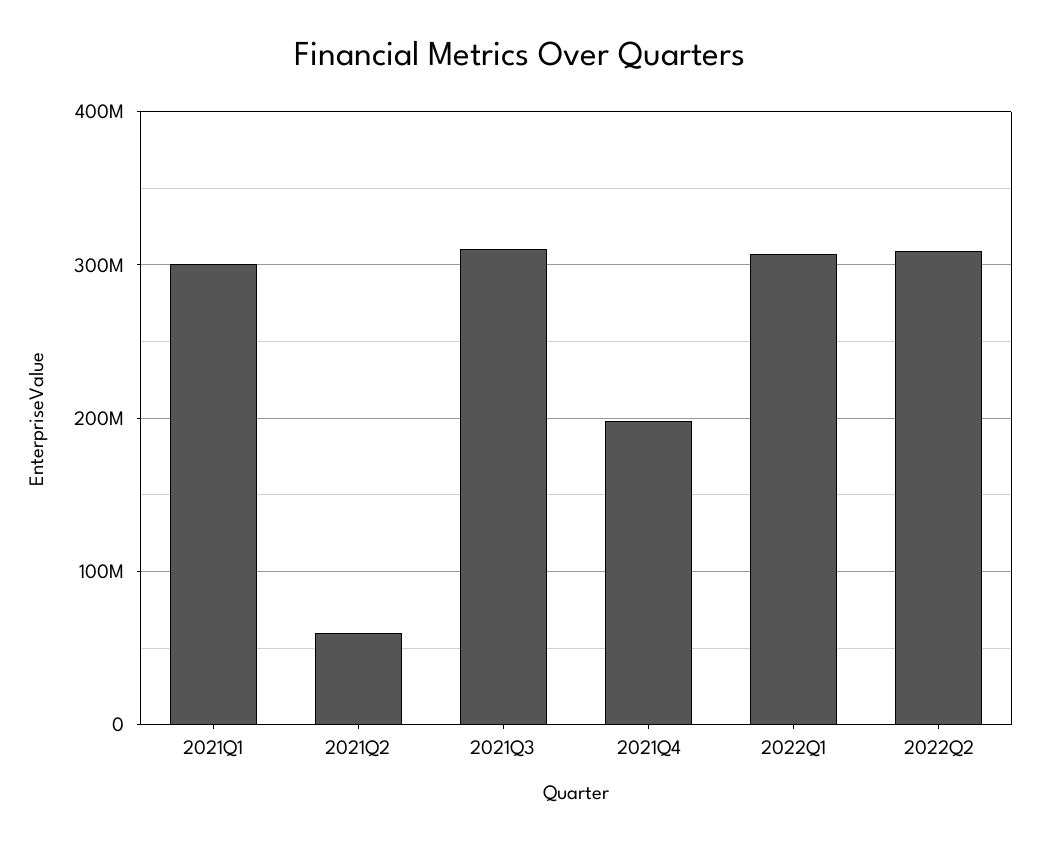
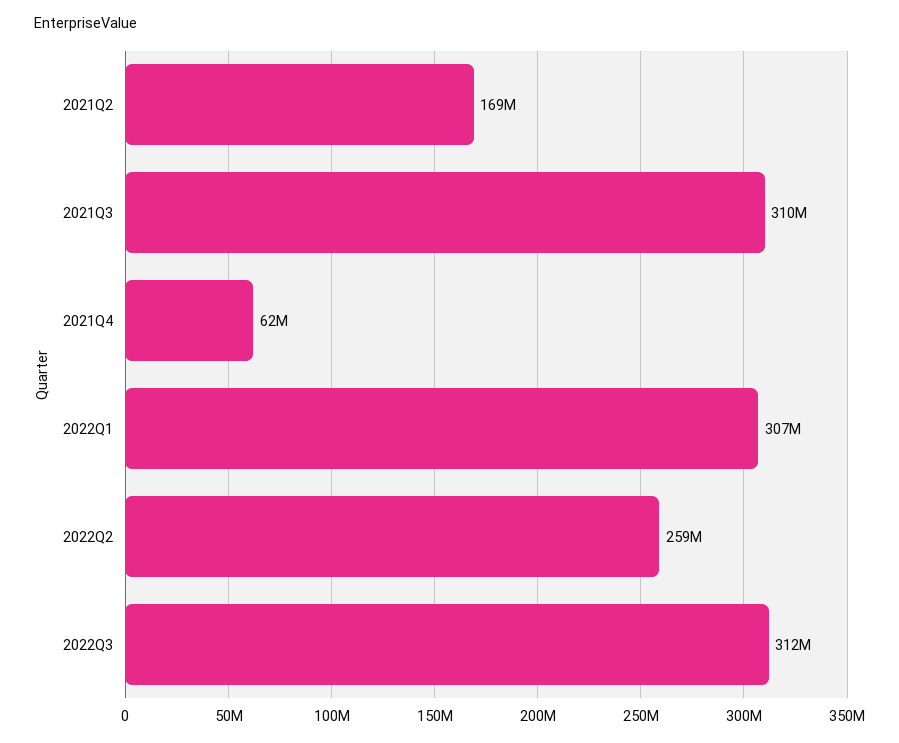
2021Q1: 300000000 -> none
2021Q2: 60000000 -> 169000000
2021Q4: 200000000 -> 62000000
2022Q2: 310000000 -> 259000000
2022Q3: none -> 312000000

